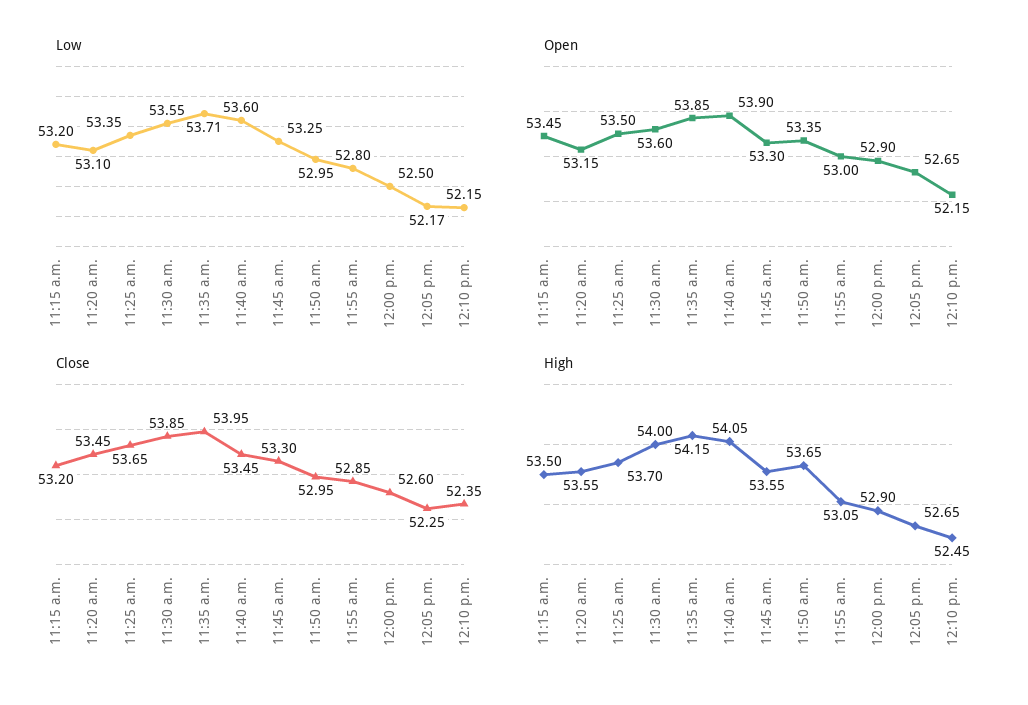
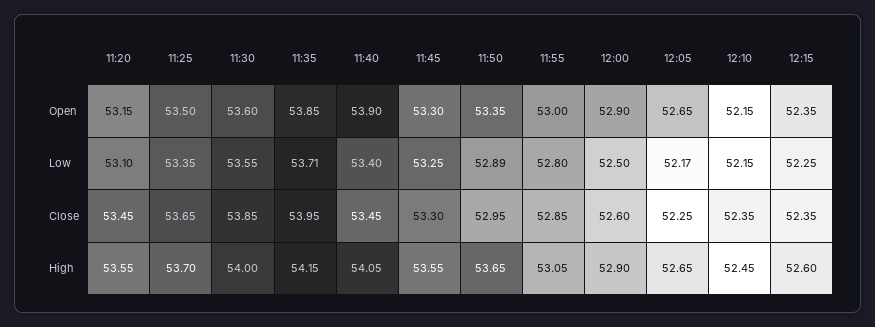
Low, 11:15 a.m.: 53.2 -> none
Low, 11:40 a.m.: 53.6 -> 53.4
Low, 11:50 a.m.: 52.95 -> 52.89
Open, 11:15 a.m.: 53.45 -> none
Close, 11:15 a.m.: 53.2 -> none
High, 11:15 a.m.: 53.5 -> none
Open, 12:15: none -> 52.35
Low, 12:15: none -> 52.25
Close, 12:15: none -> 52.35
High, 12:15: none -> 52.6

